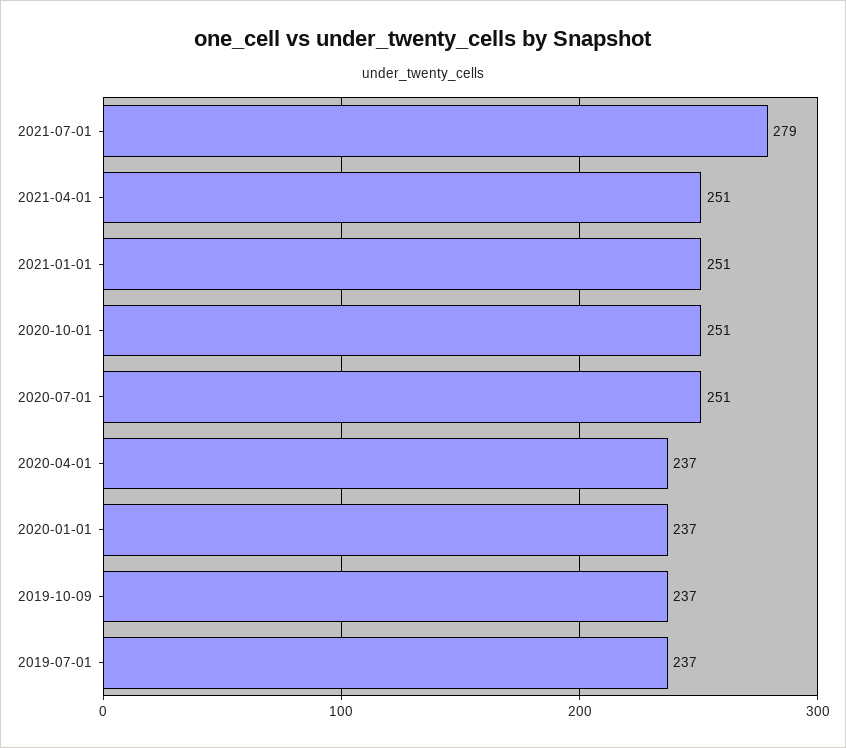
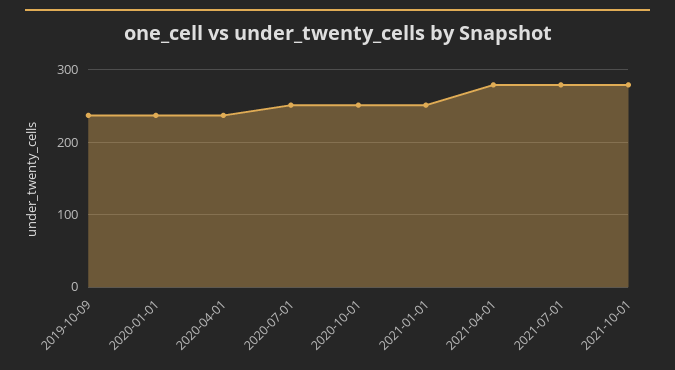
2021-04-01: 251 -> 280
2019-07-01: 237 -> none
2021-10-01: none -> 280

